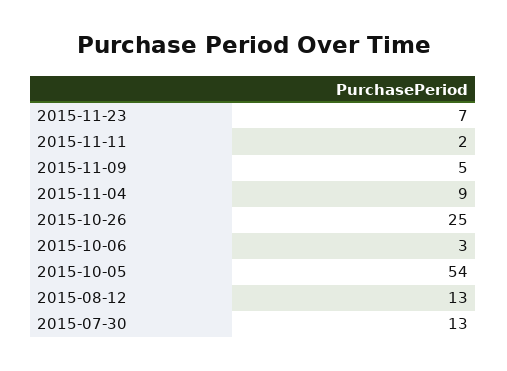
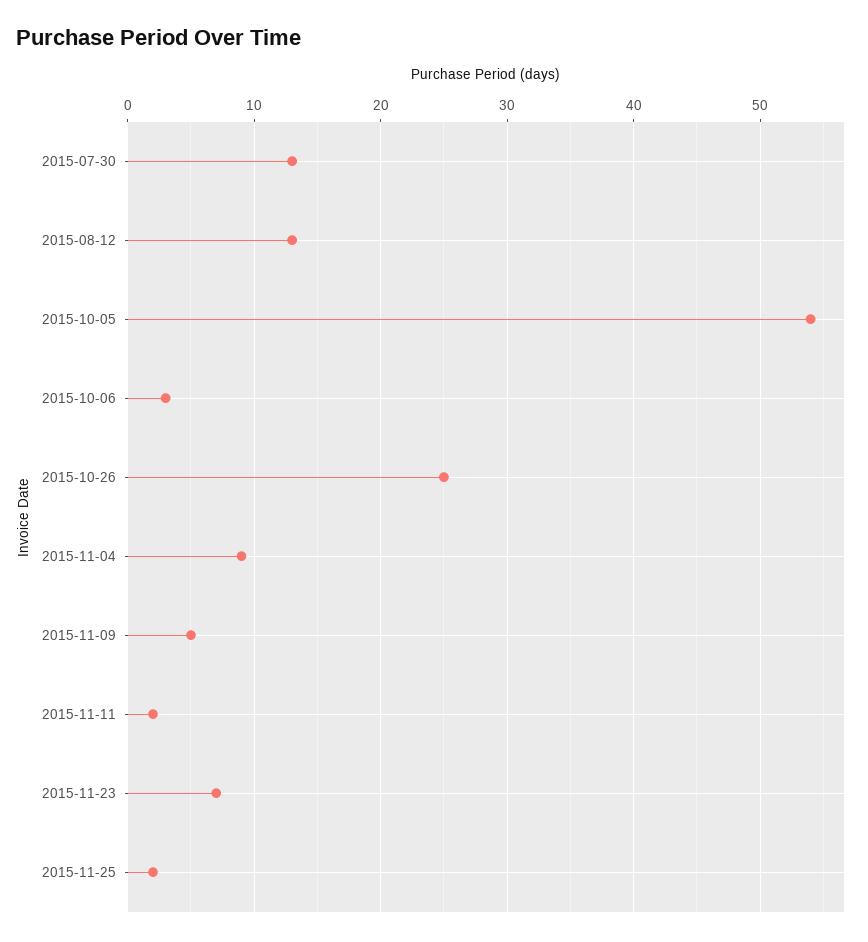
2015-11-25: none -> 2

